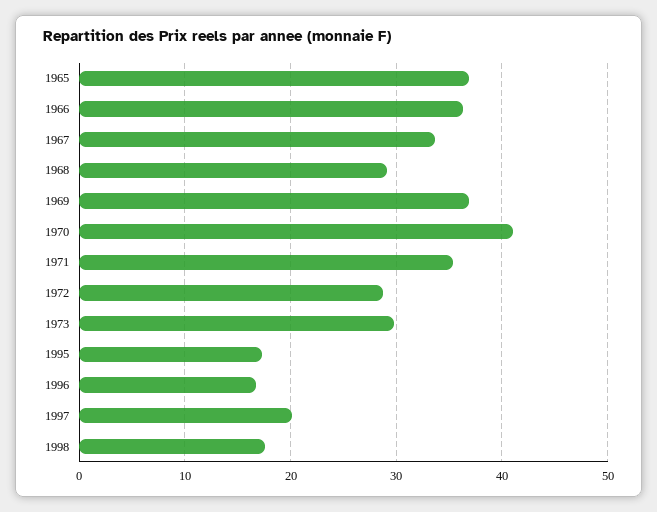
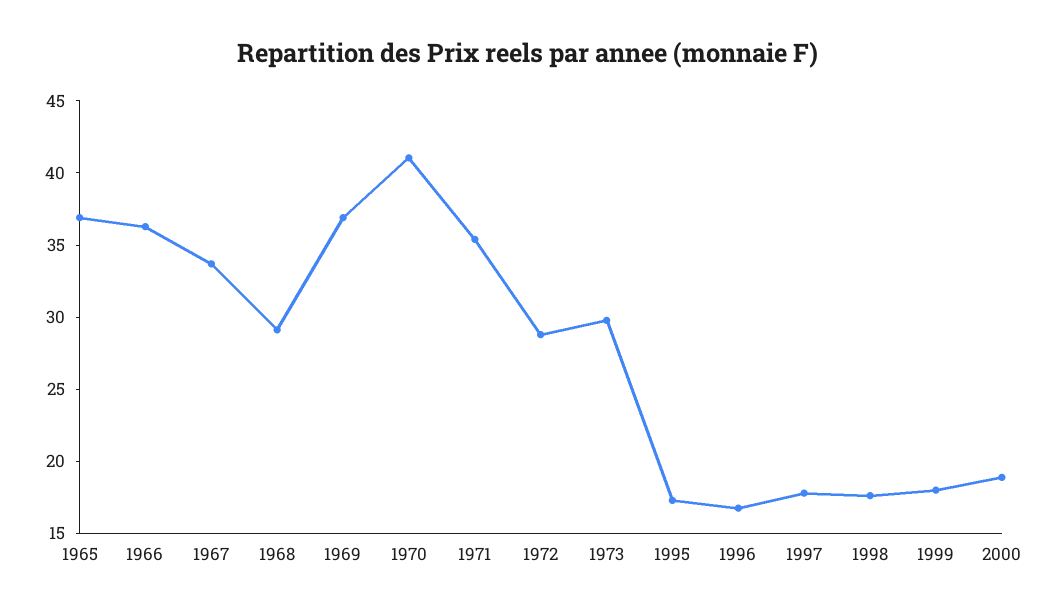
1997: 20 -> 18
1999: none -> 18
2000: none -> 19

